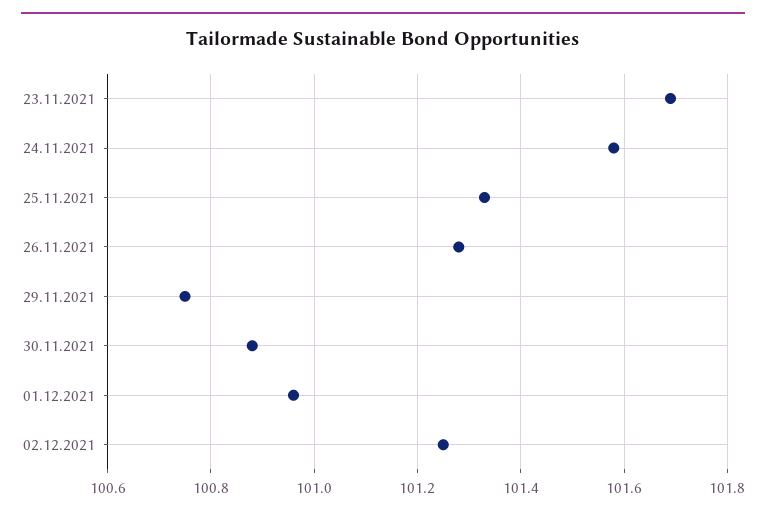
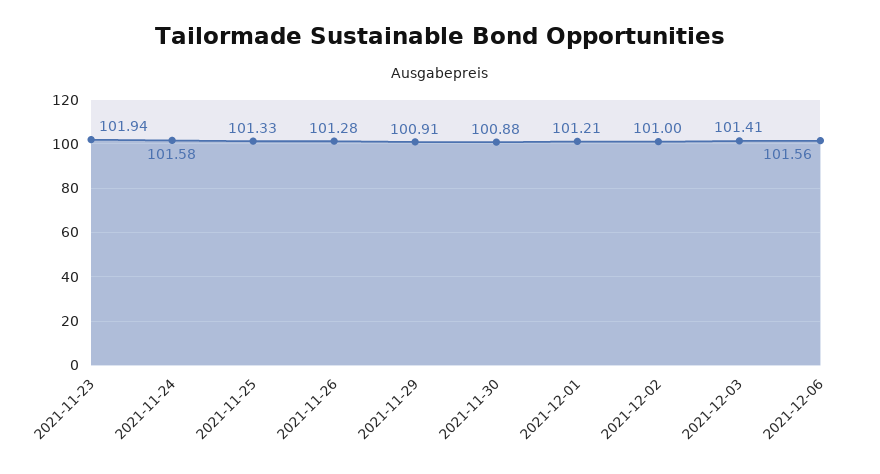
23.11.2021: 101.7 -> 101.94
29.11.2021: 100.75 -> 100.91
01.12.2021: 100.95 -> 101.21
02.12.2021: 101.25 -> 101
2021-12-03: none -> 101.41
2021-12-06: none -> 101.56

